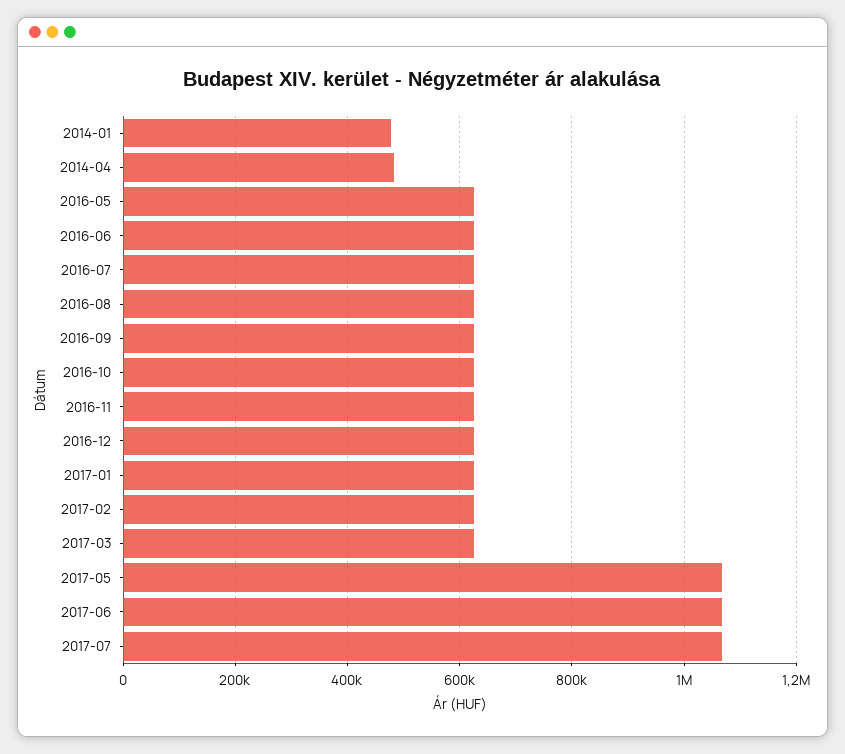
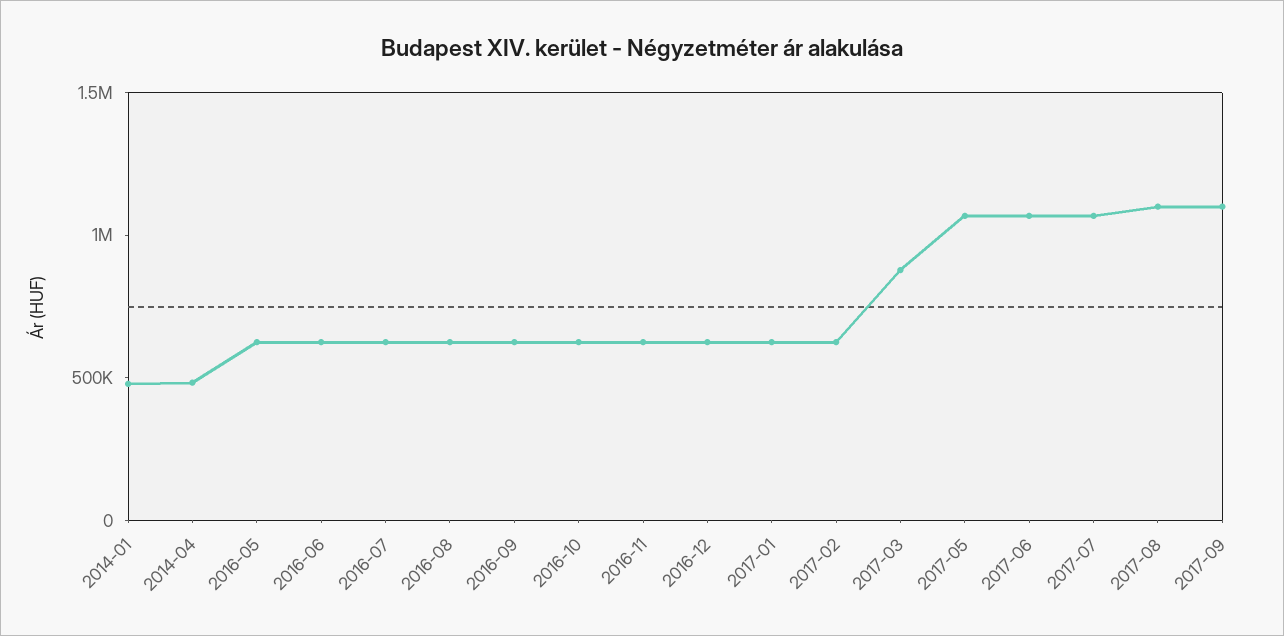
2017-03: 620000 -> 900000
2017-08: none -> 1100000
2017-09: none -> 1100000

